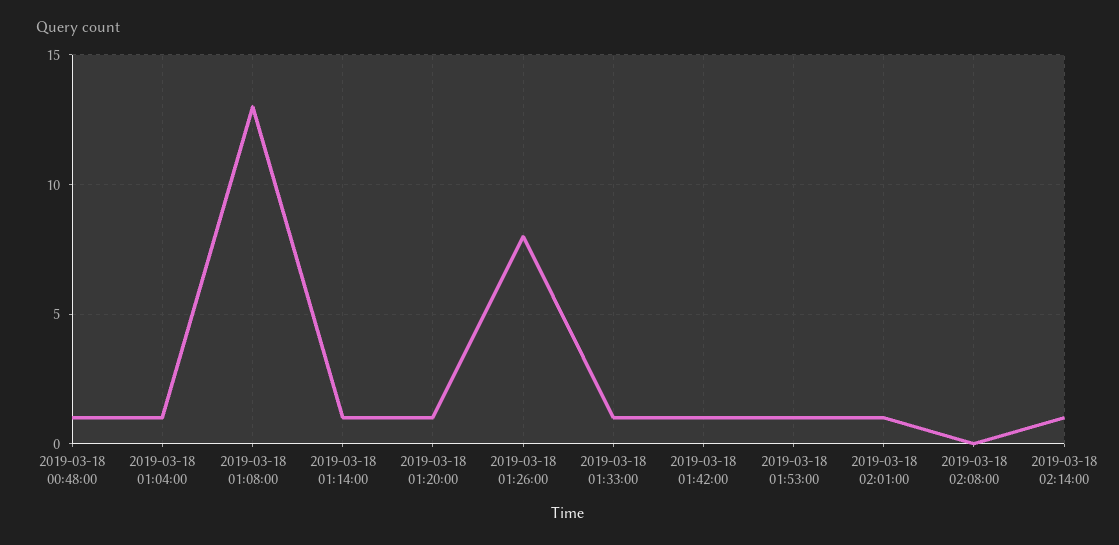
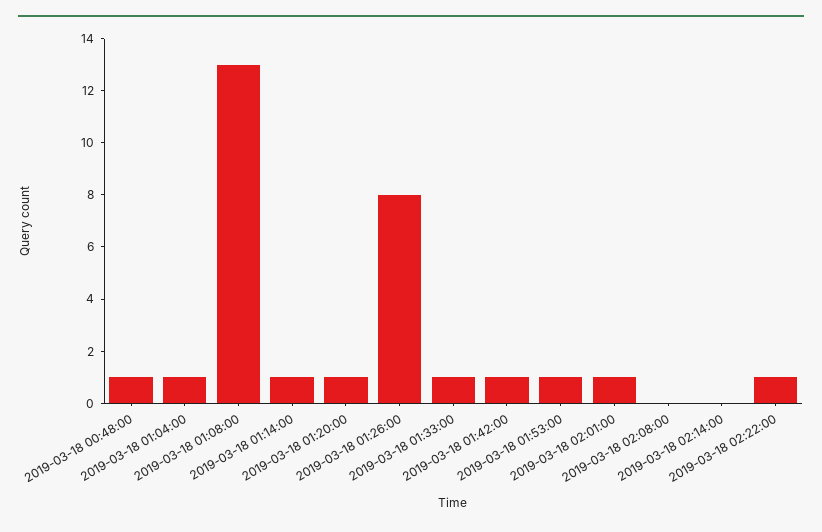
2019-03-18 02:14:00: 1 -> 0
2019-03-18 02:22:00: none -> 1

